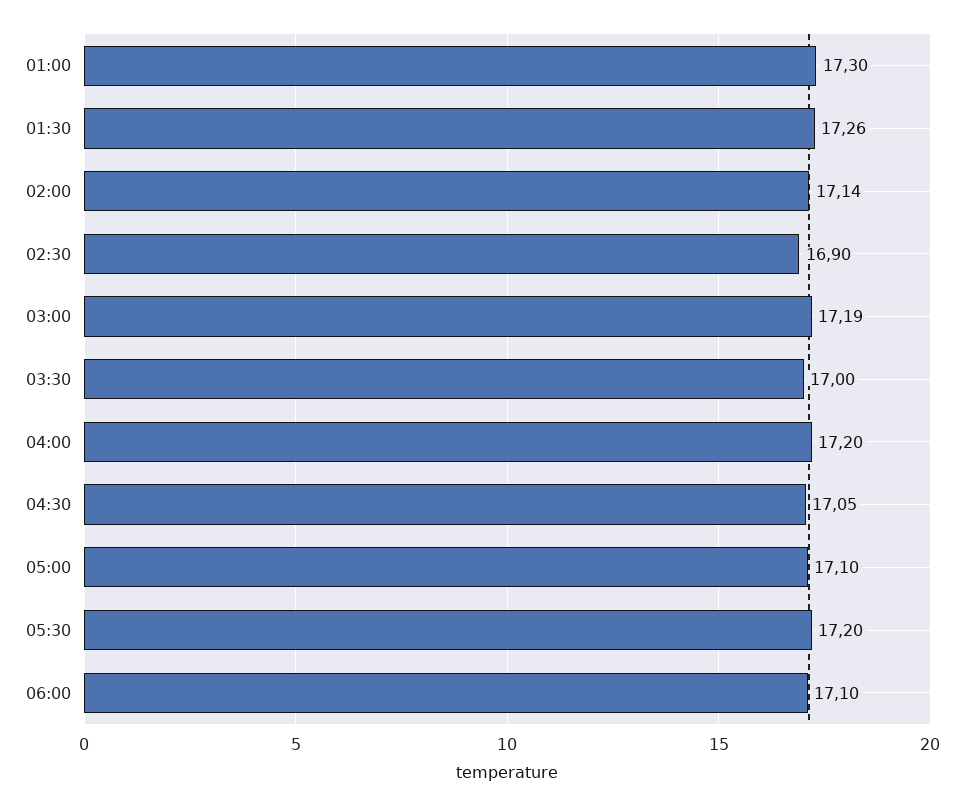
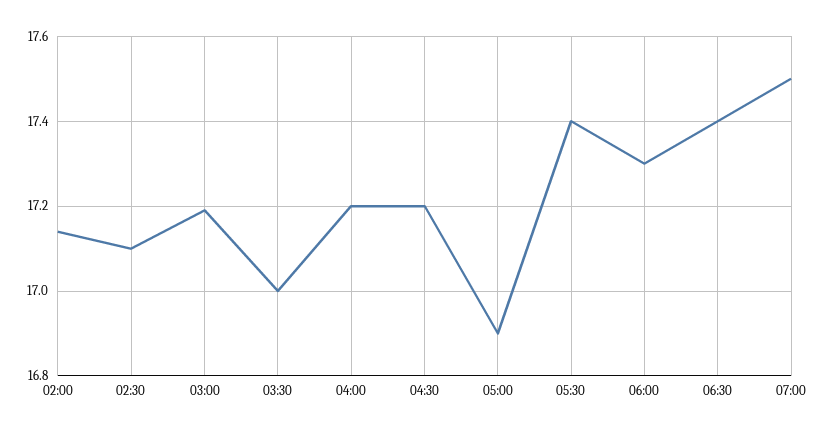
01:00: 17.3 -> none
01:30: 17.26 -> none
02:30: 16.9 -> 17.1
04:30: 17.05 -> 17.2
05:00: 17.1 -> 16.9
05:30: 17.2 -> 17.4
06:00: 17.1 -> 17.3
06:30: none -> 17.4
07:00: none -> 17.5

